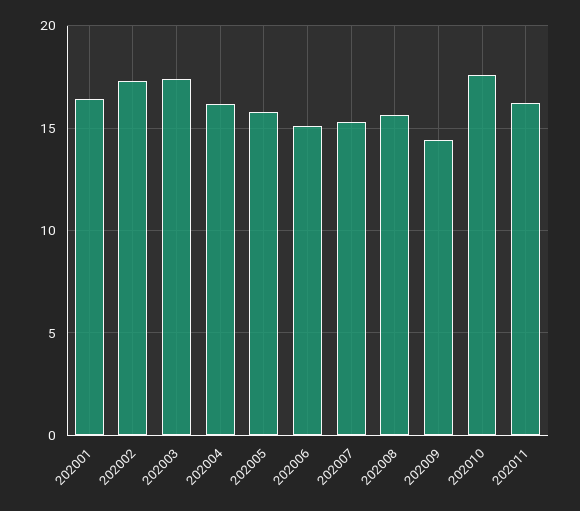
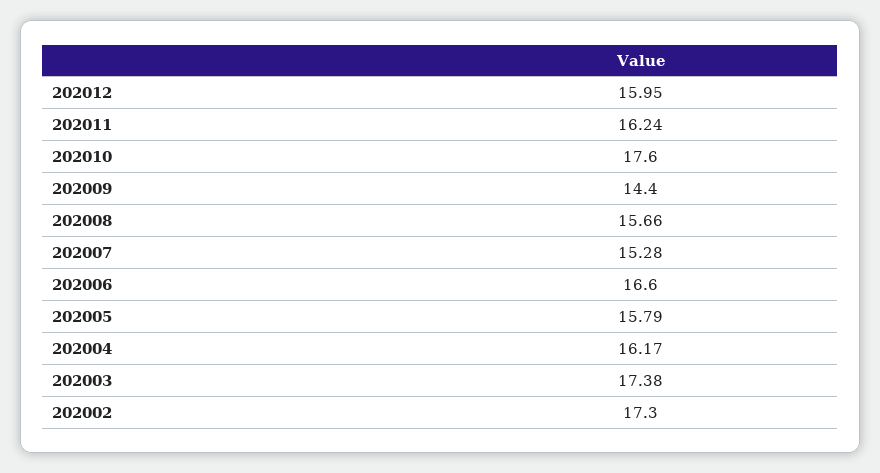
202001: 16.5 -> none
202006: 15 -> 16.6
202012: none -> 15.95

